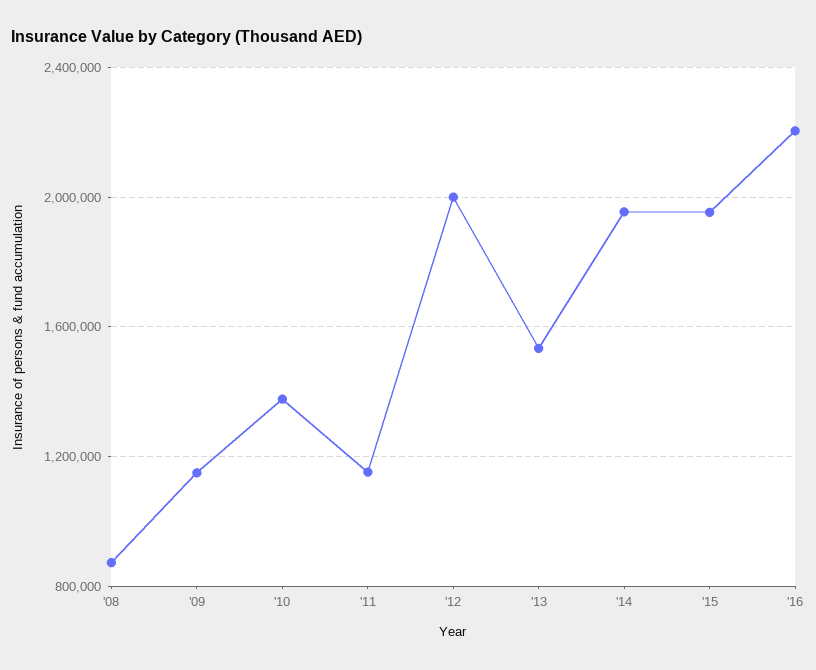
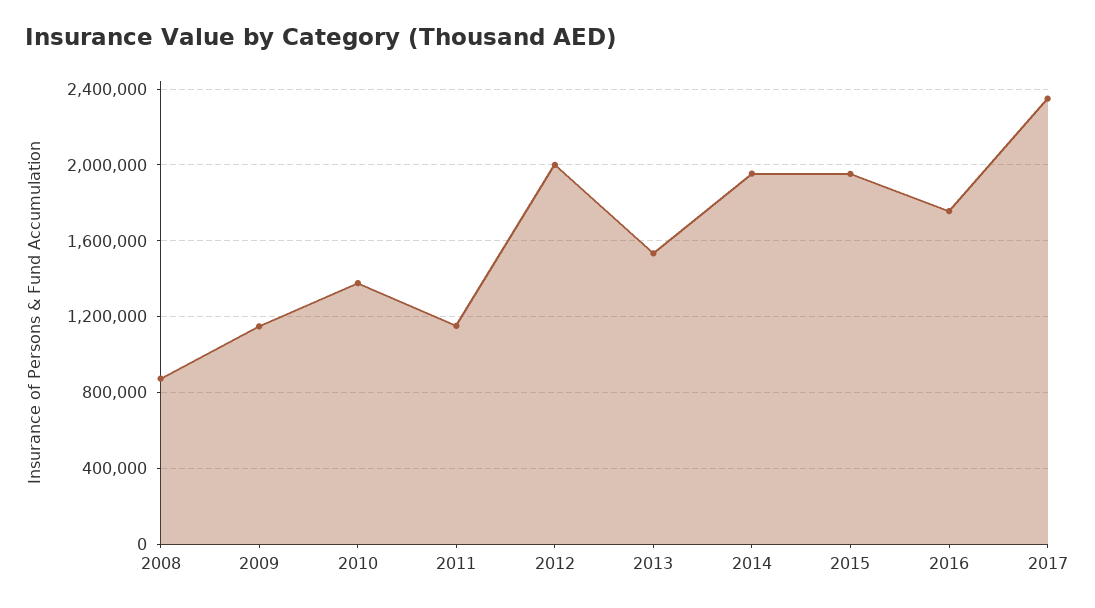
'16: 2200000 -> 1750000
2017: none -> 2350000

